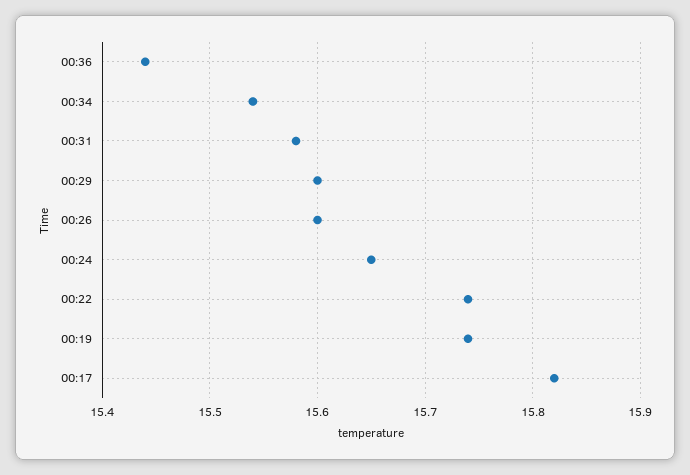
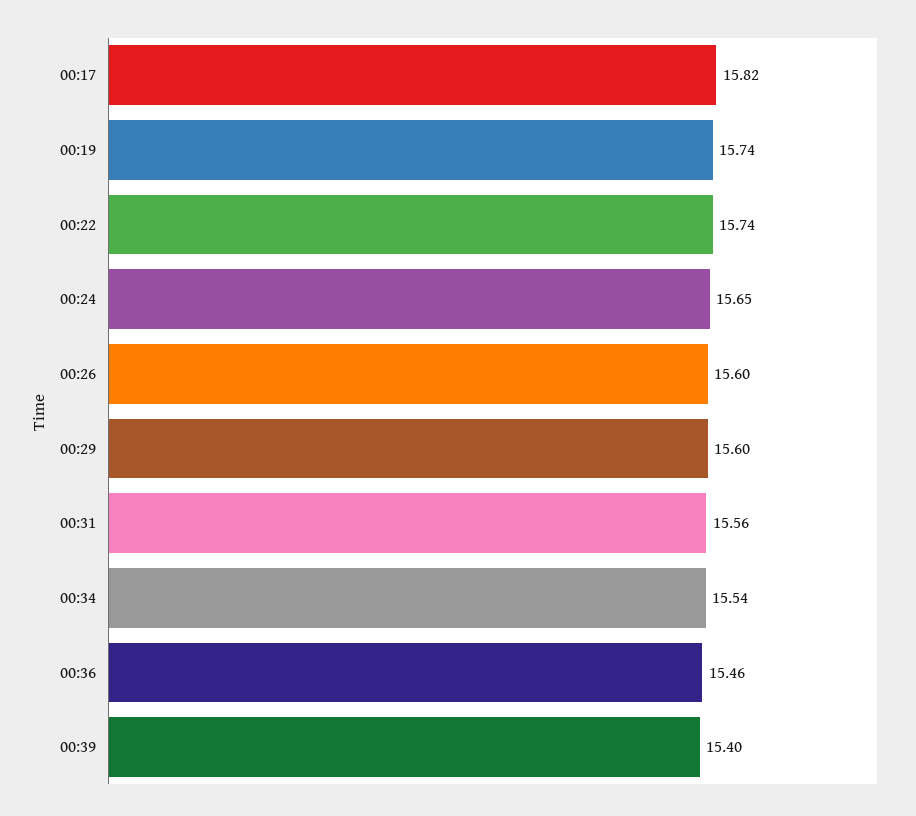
00:36: 15.44 -> 15.46
00:31: 15.58 -> 15.56
00:39: none -> 15.4

